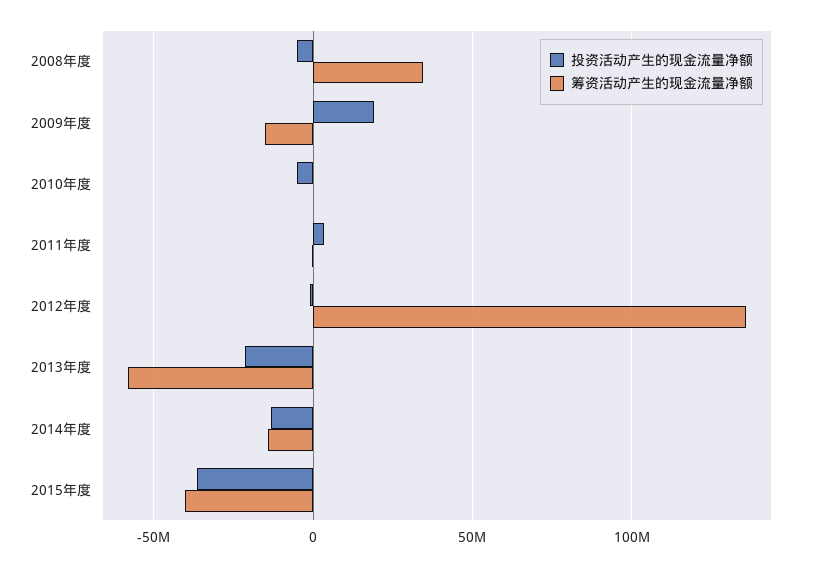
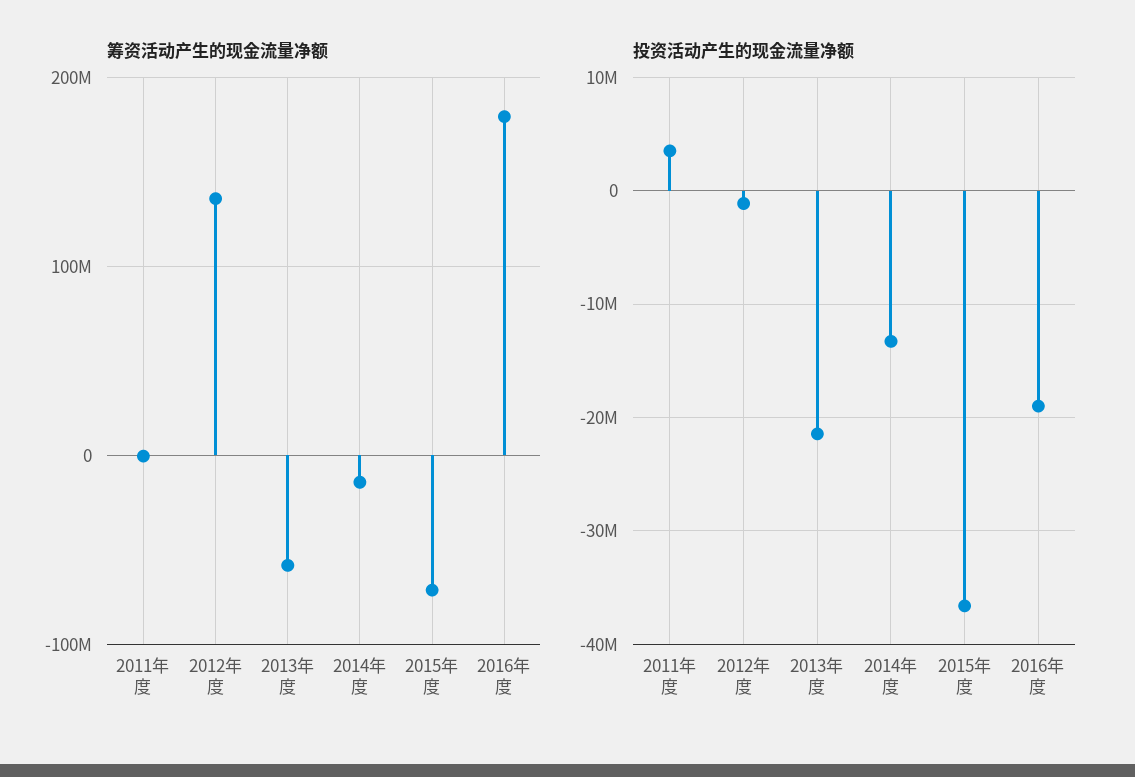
投资活动产生的现金流量净额, 2008年度: -5000000 -> none
筹资活动产生的现金流量净额, 2008年度: 35000000 -> none
投资活动产生的现金流量净额, 2009年度: 20000000 -> none
筹资活动产生的现金流量净额, 2009年度: -15000000 -> none
投资活动产生的现金流量净额, 2010年度: -5000000 -> none
筹资活动产生的现金流量净额, 2010年度: 0 -> none
筹资活动产生的现金流量净额, 2015年度: -40000000 -> -70000000
筹资活动产生的现金流量净额, 2016年度: none -> 180000000
投资活动产生的现金流量净额, 2016年度: none -> -19000000

